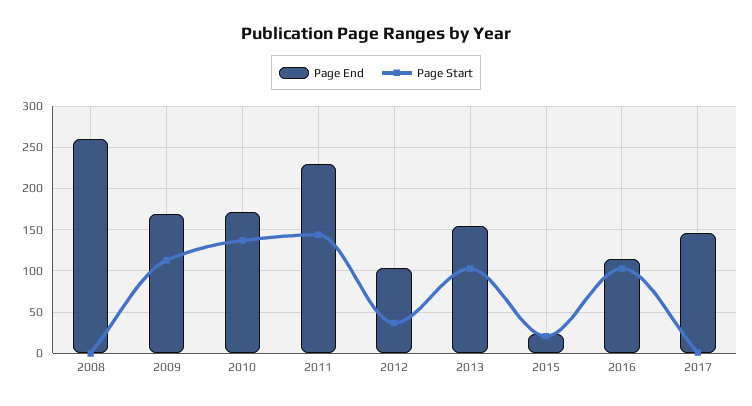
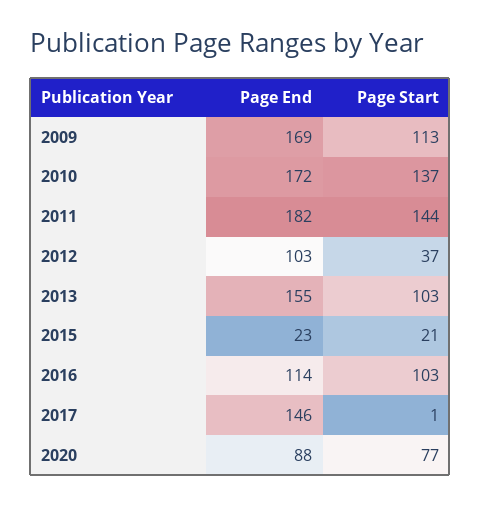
Page End, 2008: 260 -> none
Page Start, 2008: 0 -> none
Page End, 2011: 230 -> 182
Page End, 2020: none -> 88
Page Start, 2020: none -> 77

